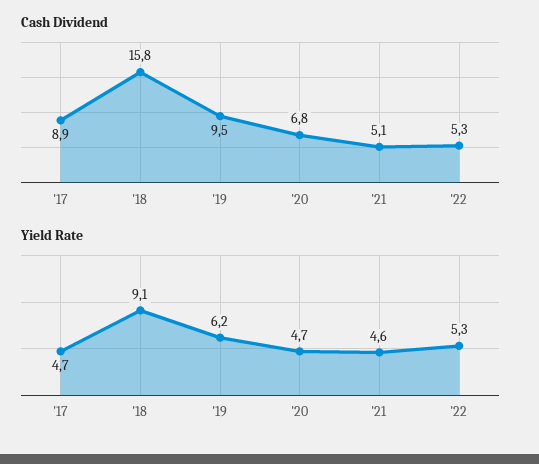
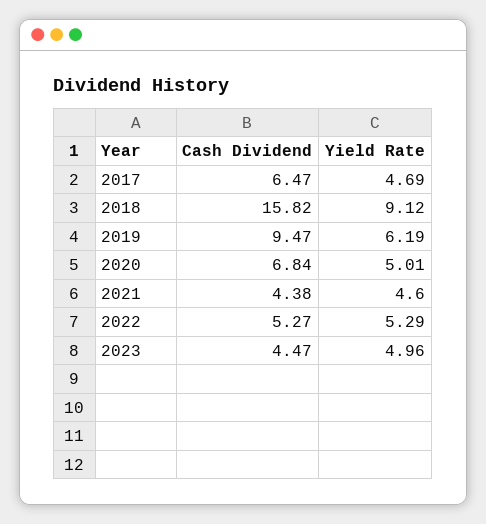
Cash Dividend, '17: 8.9 -> 6.47
Cash Dividend, '21: 5.1 -> 4.38
Yield Rate, '20: 4.7 -> 5.01
Cash Dividend, 2023: none -> 4.47
Yield Rate, 2023: none -> 4.96

